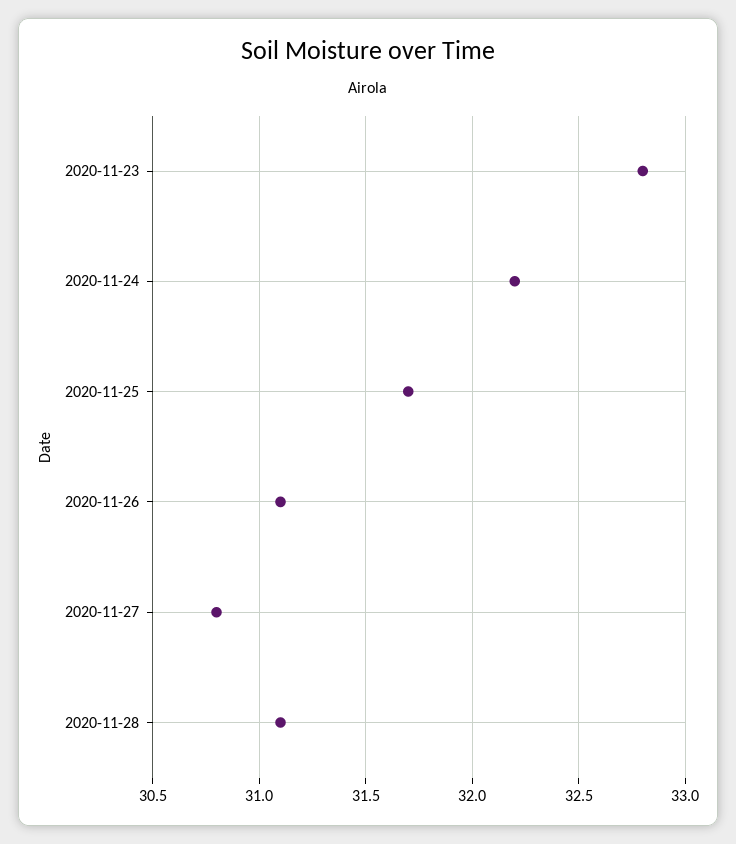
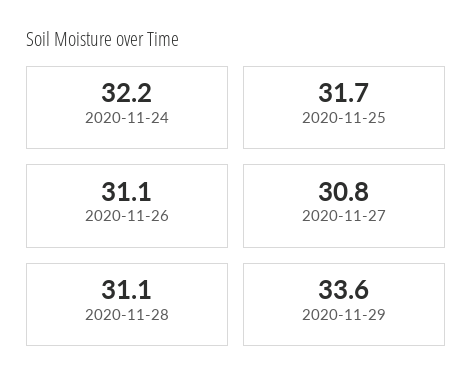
2020-11-23: 32.8 -> none
2020-11-29: none -> 33.6

